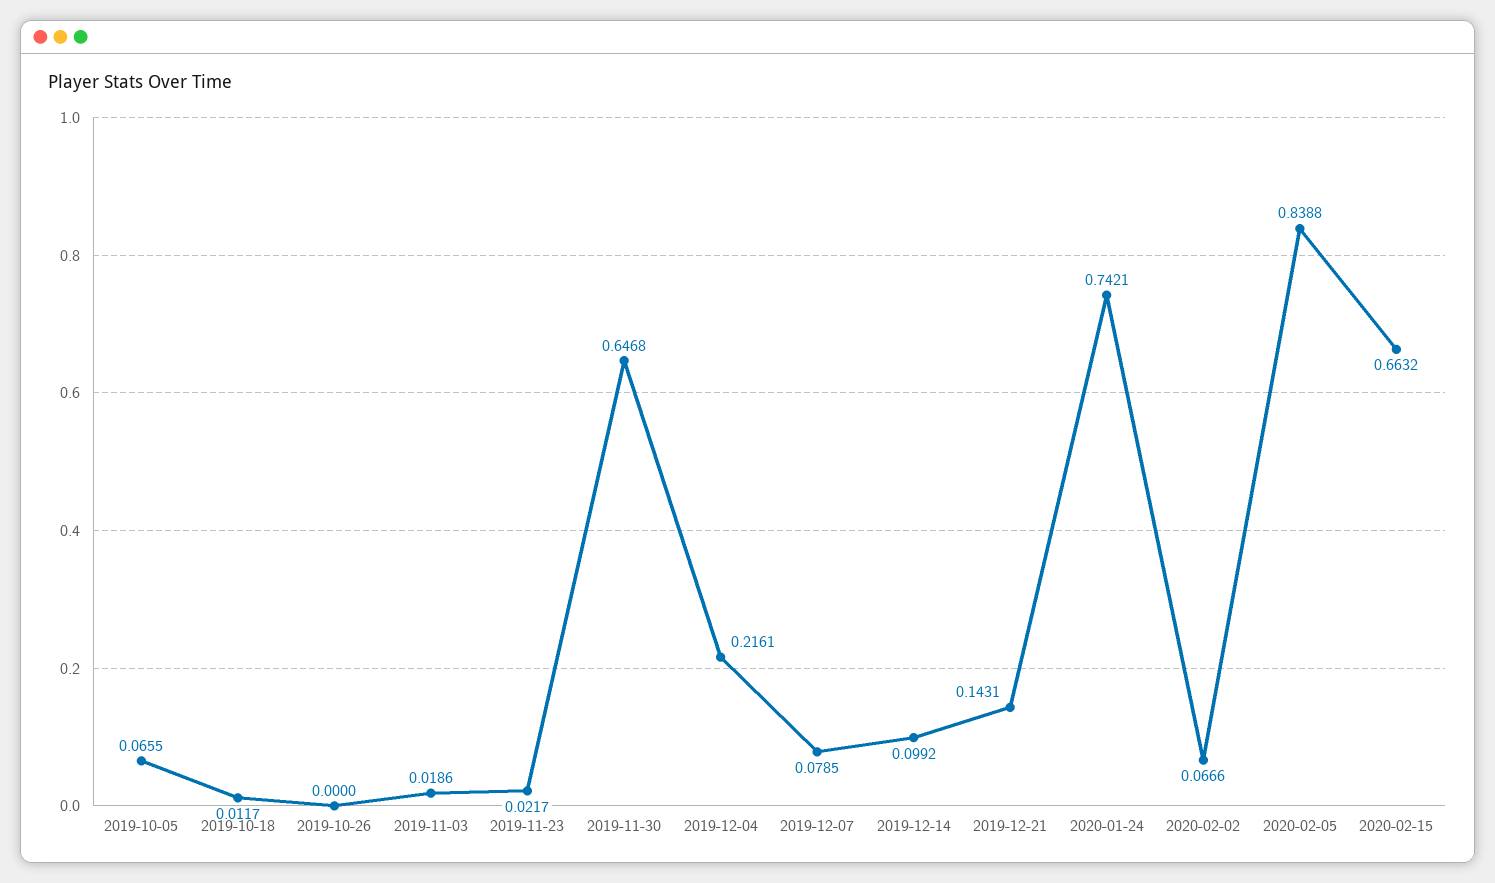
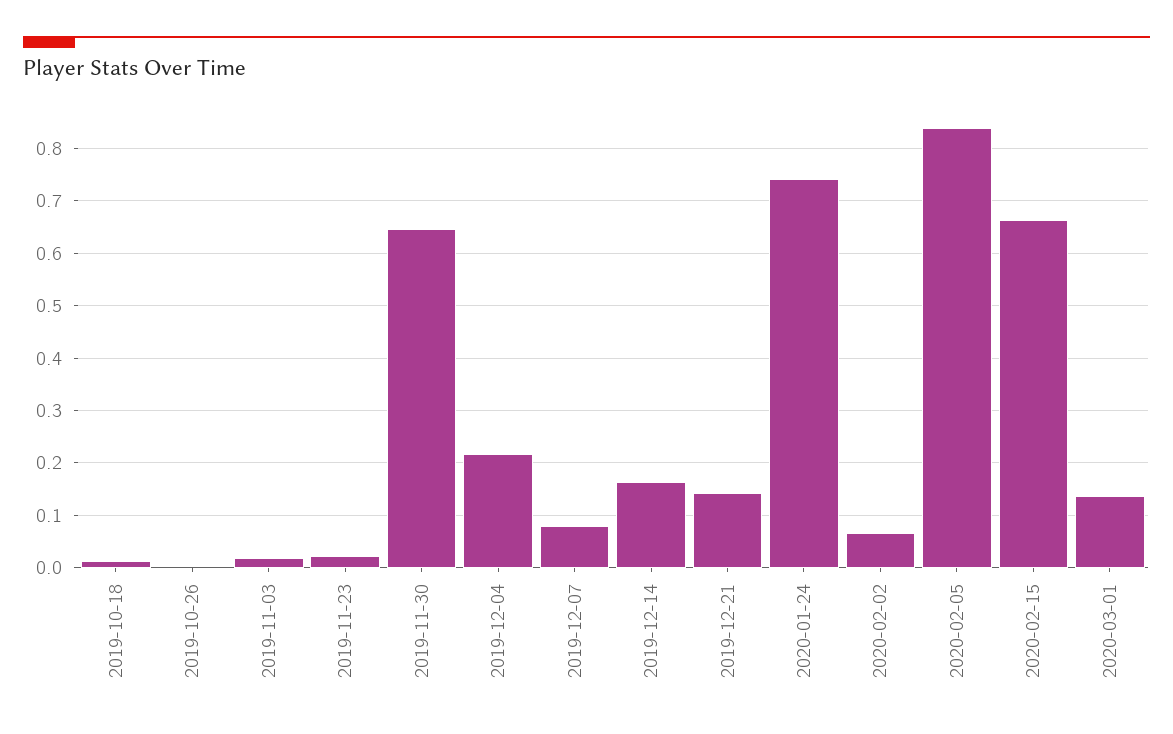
2019-10-05: 0.0655 -> none
2019-12-14: 0.0992 -> 0.16
2020-03-01: none -> 0.14

